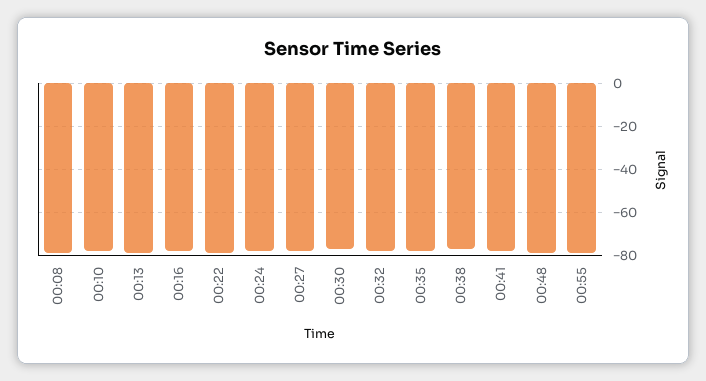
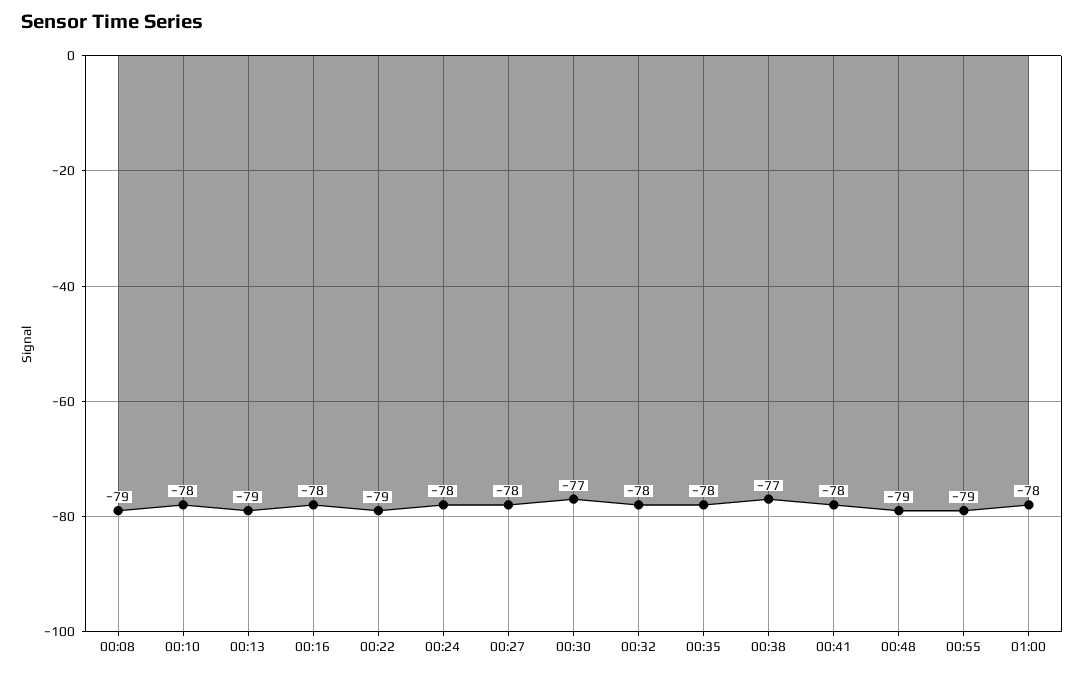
01:00: none -> -78

